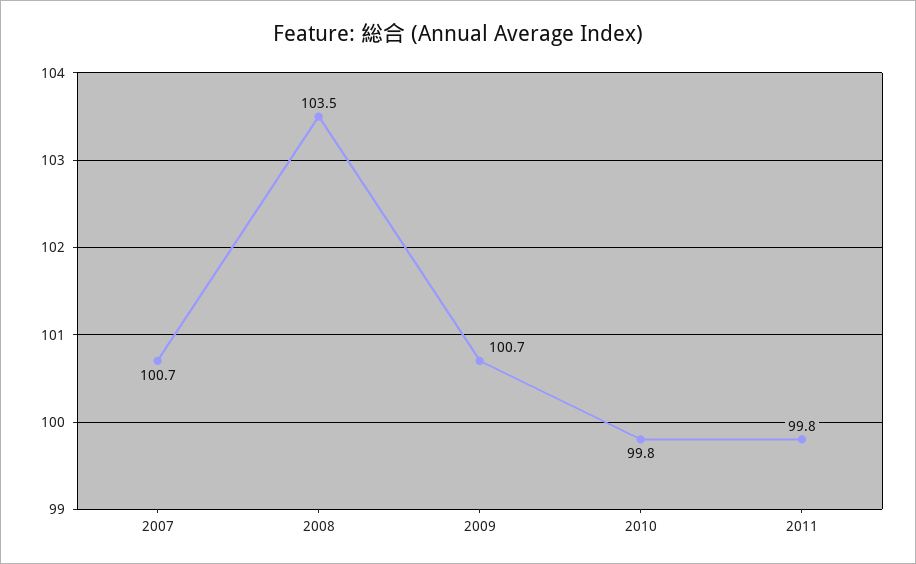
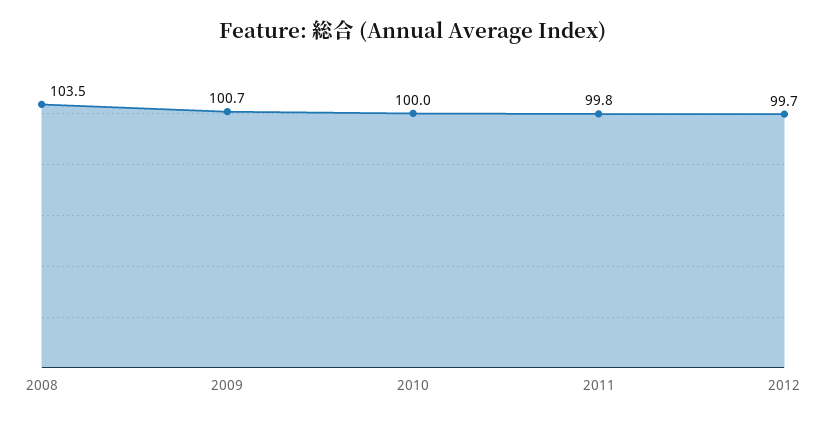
2007: 100.7 -> none
2010: 99.8 -> 100
2012: none -> 99.7

